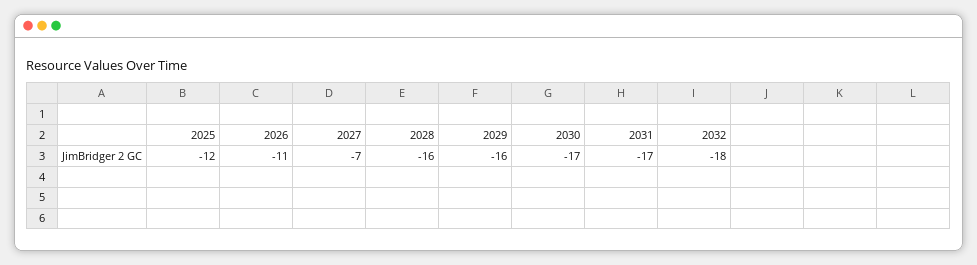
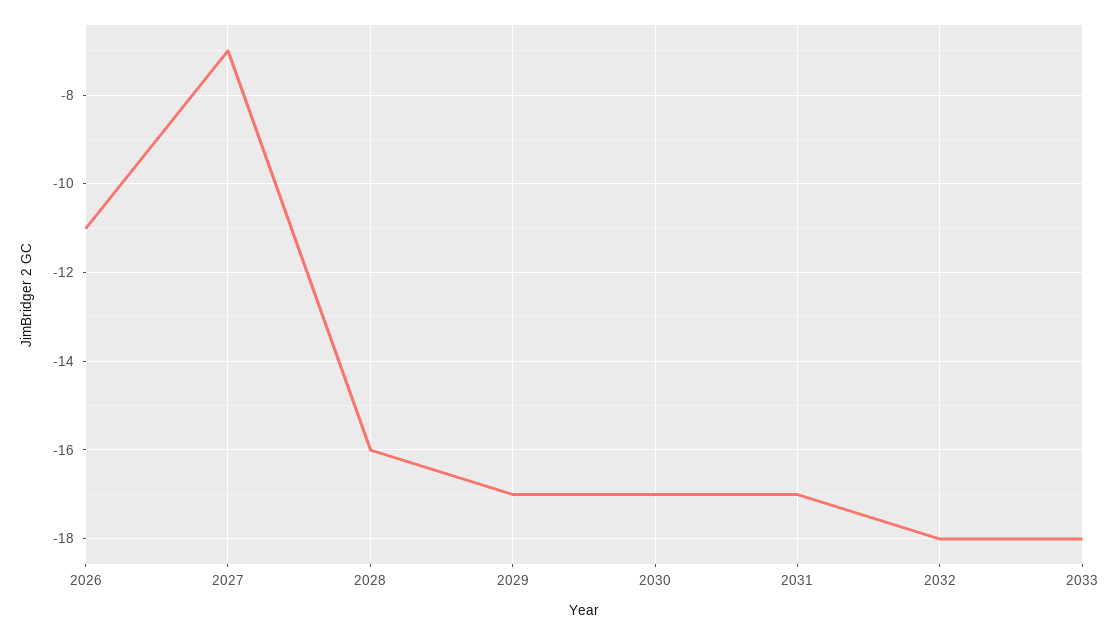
2025: -12 -> none
2029: -16 -> -17
2033: none -> -18

